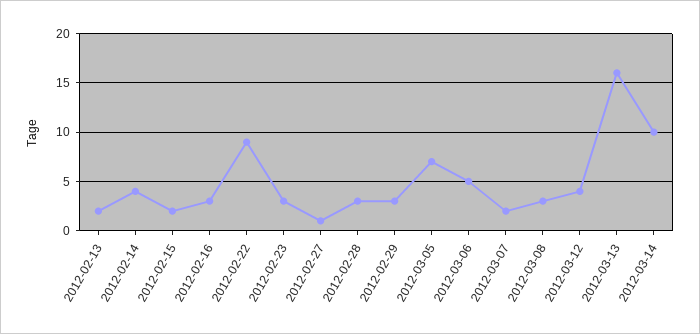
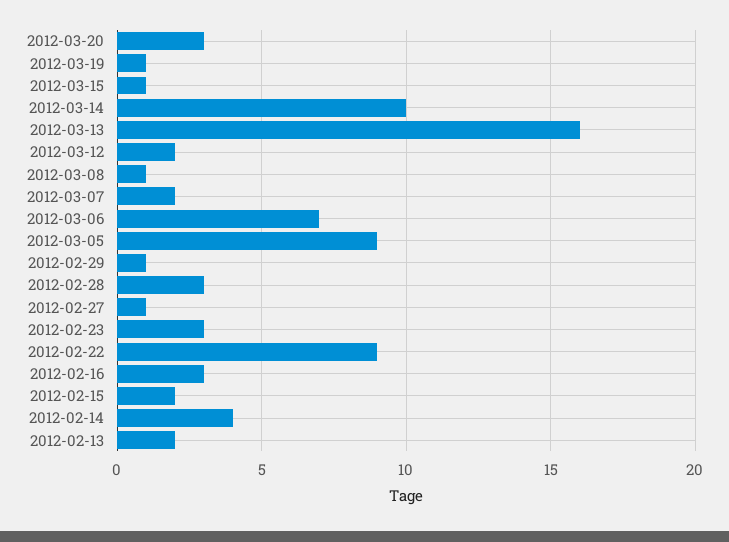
2012-02-29: 3 -> 1
2012-03-05: 7 -> 9
2012-03-06: 5 -> 7
2012-03-08: 3 -> 1
2012-03-12: 4 -> 2
2012-03-20: none -> 3
2012-03-19: none -> 1
2012-03-15: none -> 1

